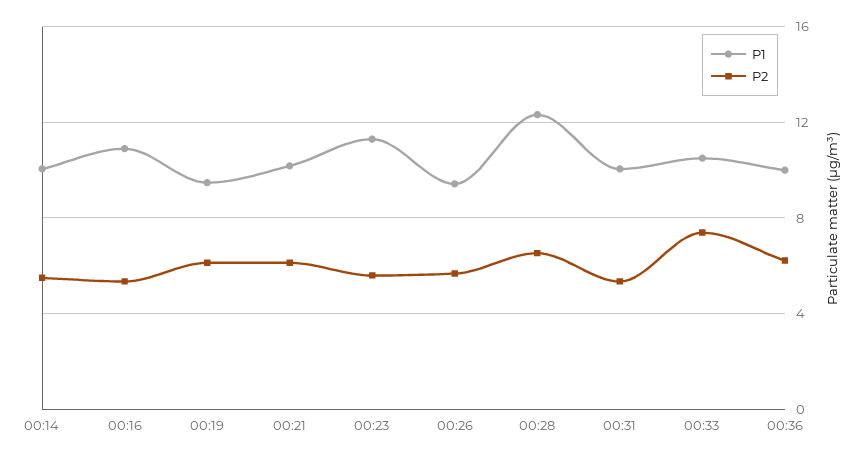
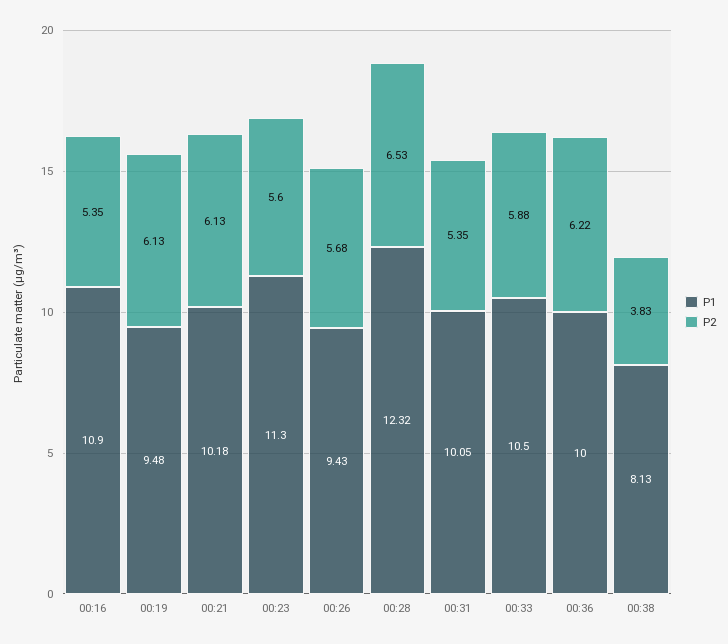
P1, 00:14: 10 -> none
P2, 00:14: 5.5 -> none
P2, 00:33: 7.5 -> 5.88
P1, 00:38: none -> 8.13
P2, 00:38: none -> 3.83

